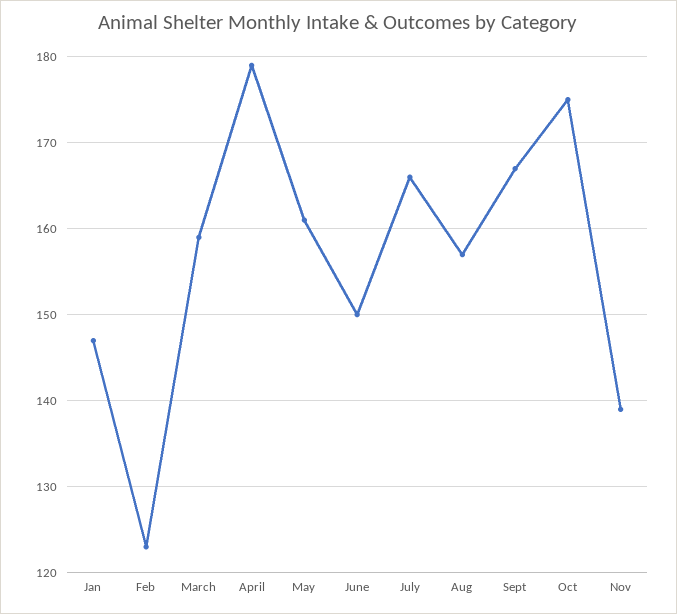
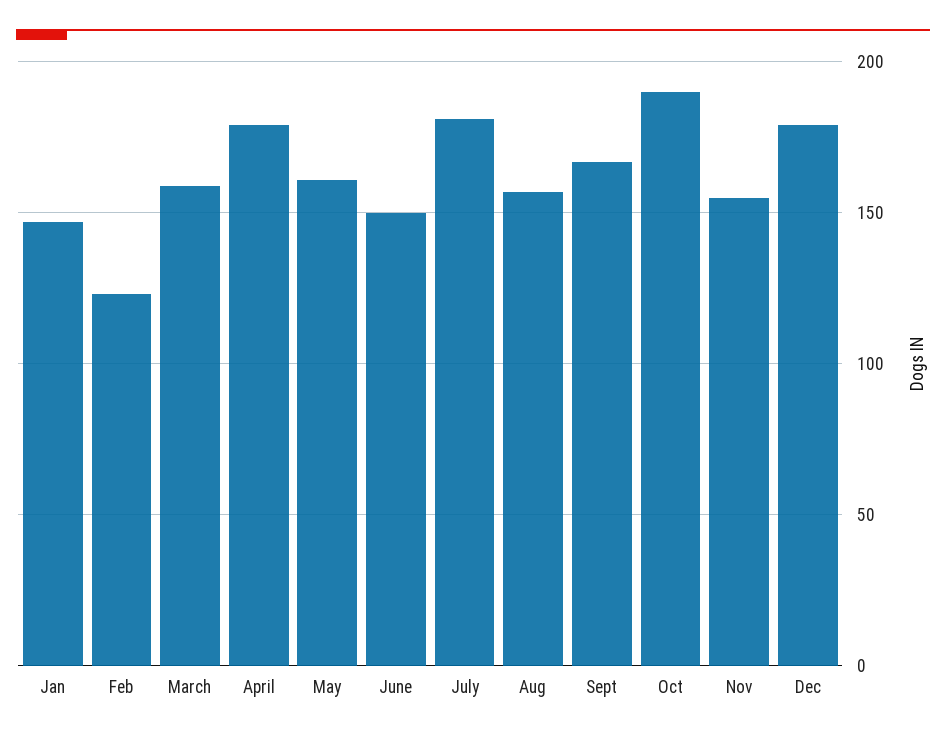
July: 166 -> 180
Oct: 175 -> 190
Nov: 139 -> 155
Dec: none -> 180

